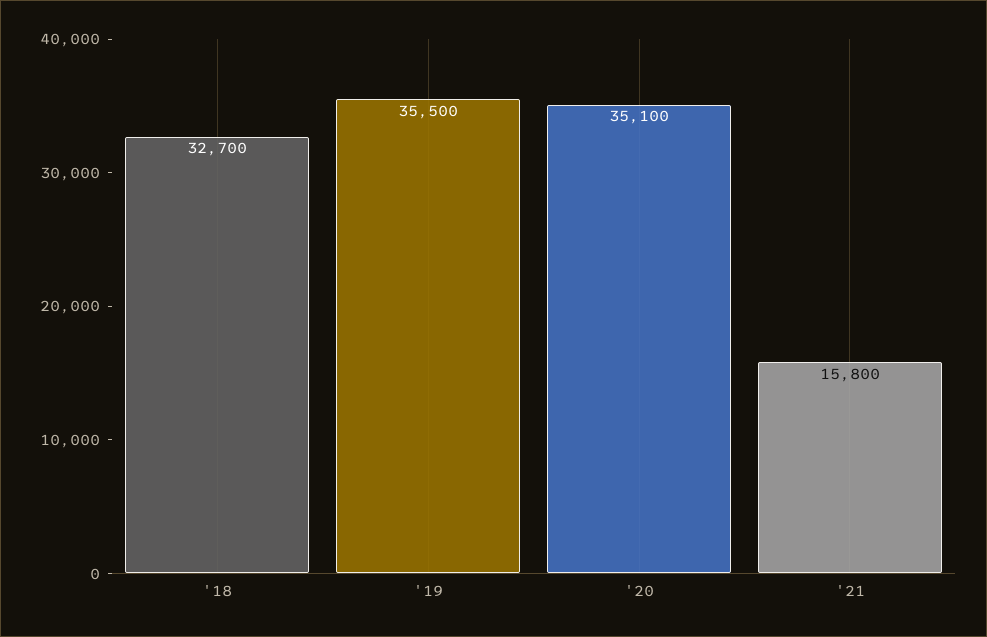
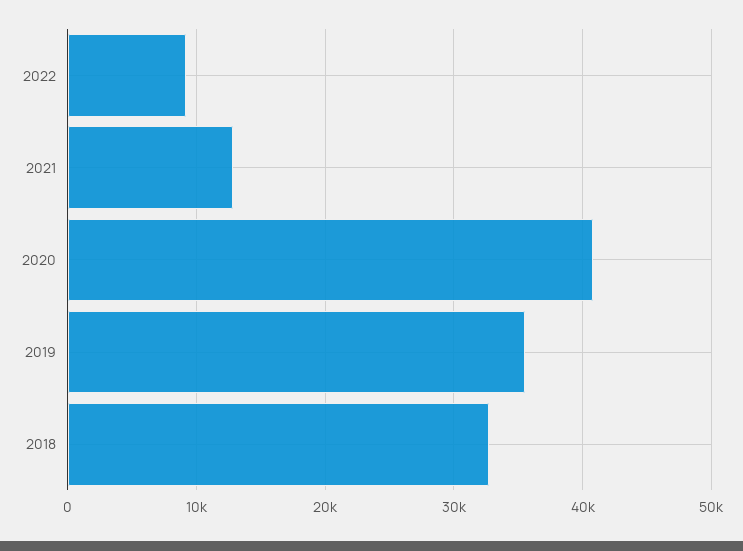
'20: 35100 -> 41000
'21: 15800 -> 13000
2022: none -> 9000

